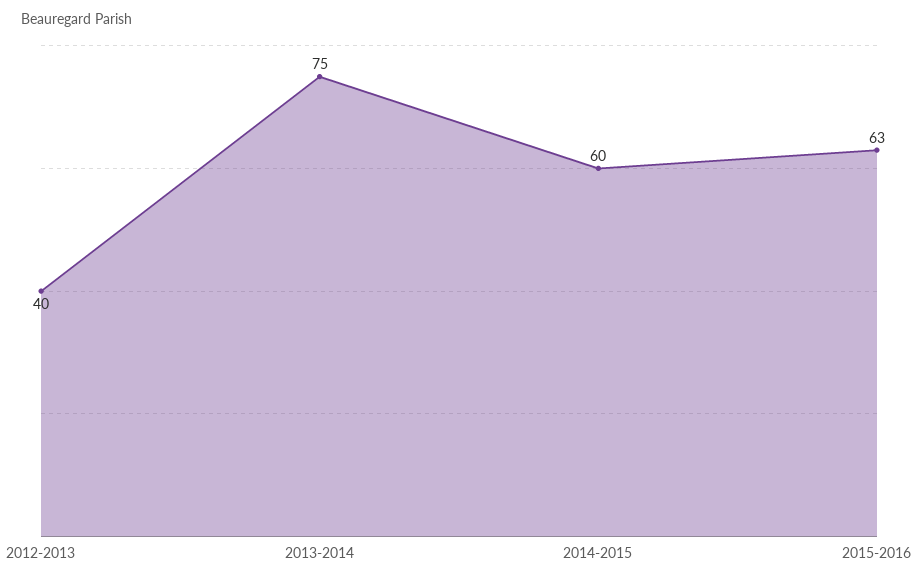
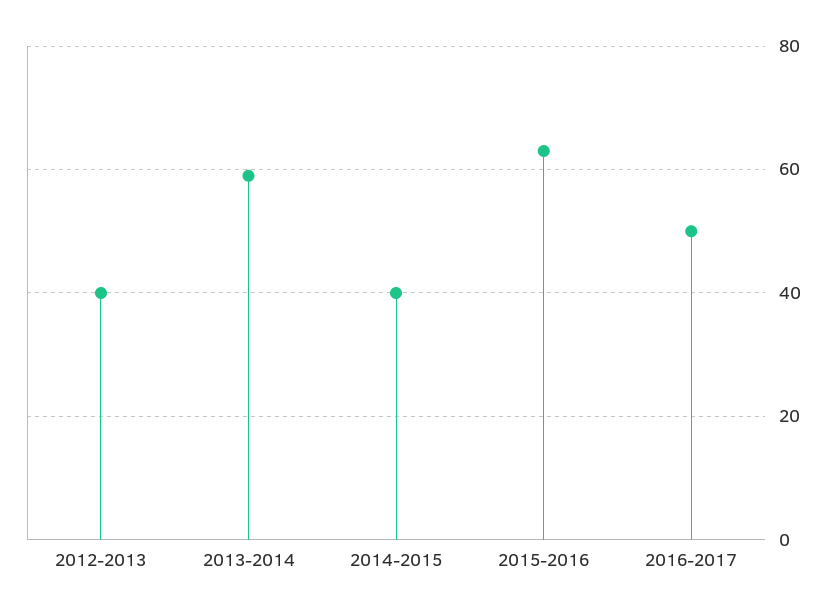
2013-2014: 75 -> 60
2014-2015: 60 -> 40
2016-2017: none -> 50

